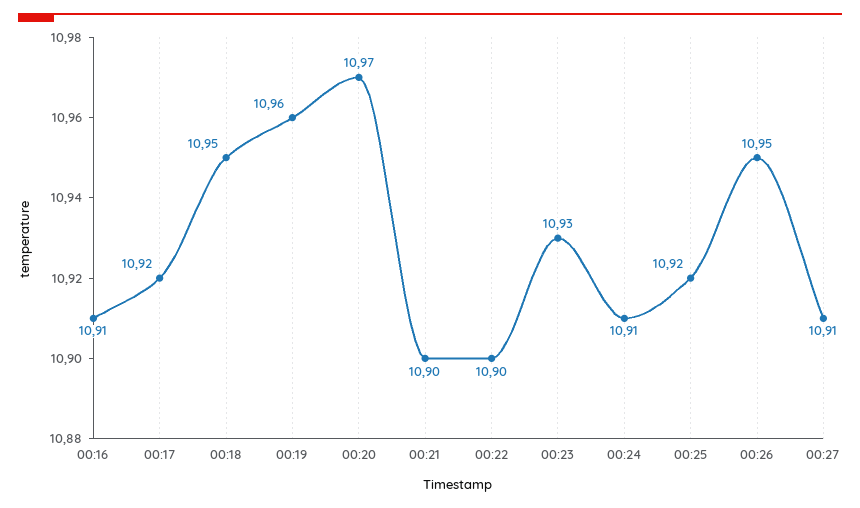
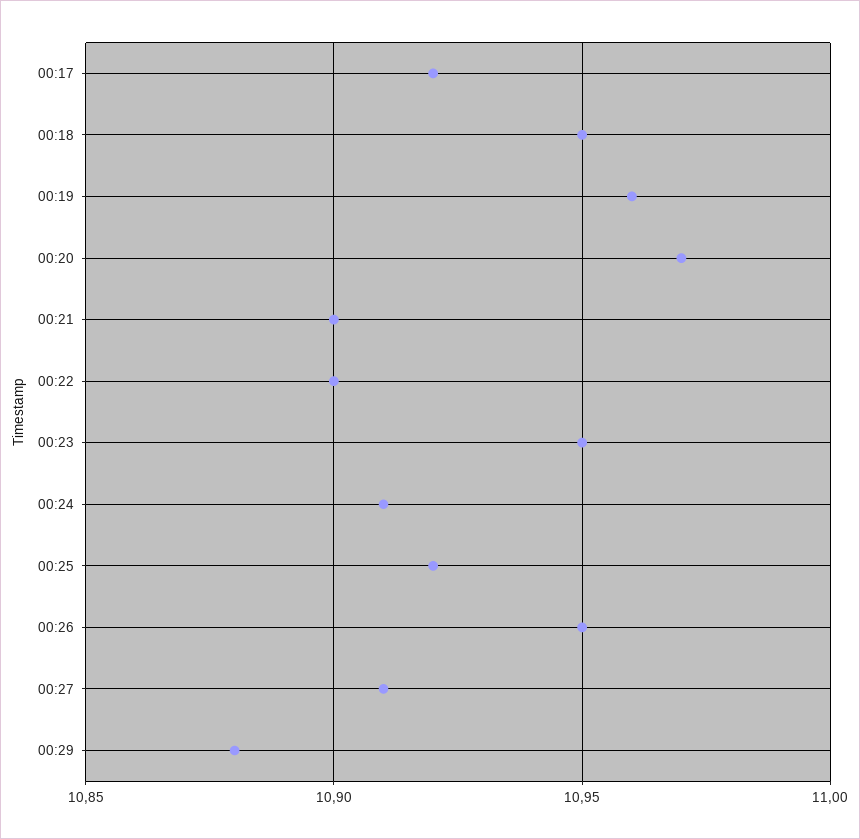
00:16: 10.91 -> none
00:23: 10.93 -> 10.95
00:29: none -> 10.88

